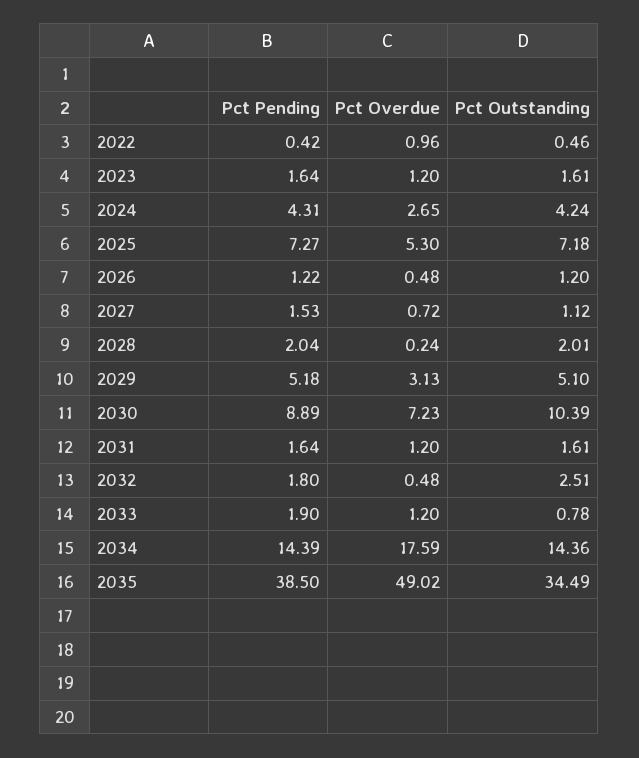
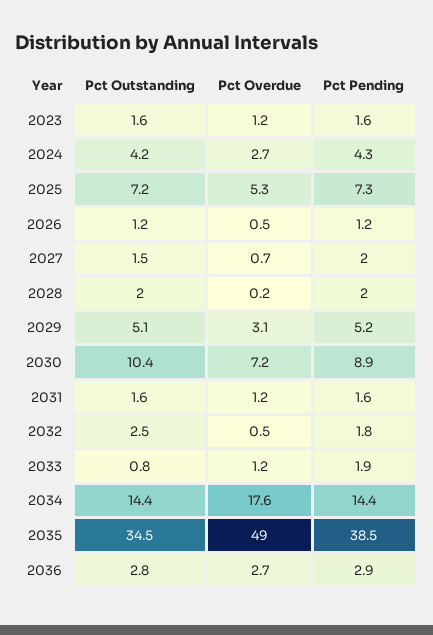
Pct Pending, 2022: 0.42 -> none
Pct Overdue, 2022: 0.96 -> none
Pct Outstanding, 2022: 0.46 -> none
Pct Pending, 2027: 1.53 -> 2
Pct Outstanding, 2027: 1.12 -> 1.5
Pct Outstanding, 2036: none -> 2.8
Pct Overdue, 2036: none -> 2.7
Pct Pending, 2036: none -> 2.9

